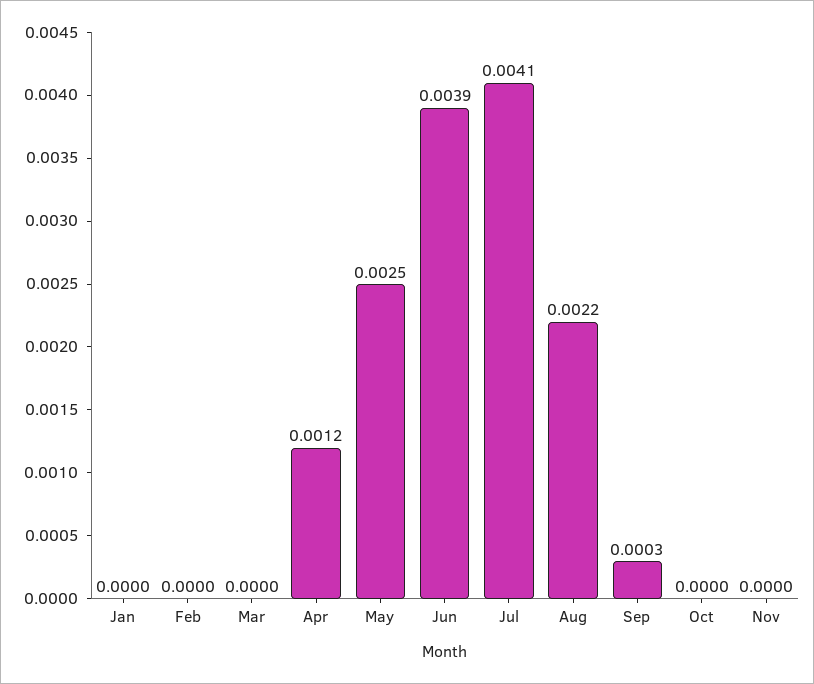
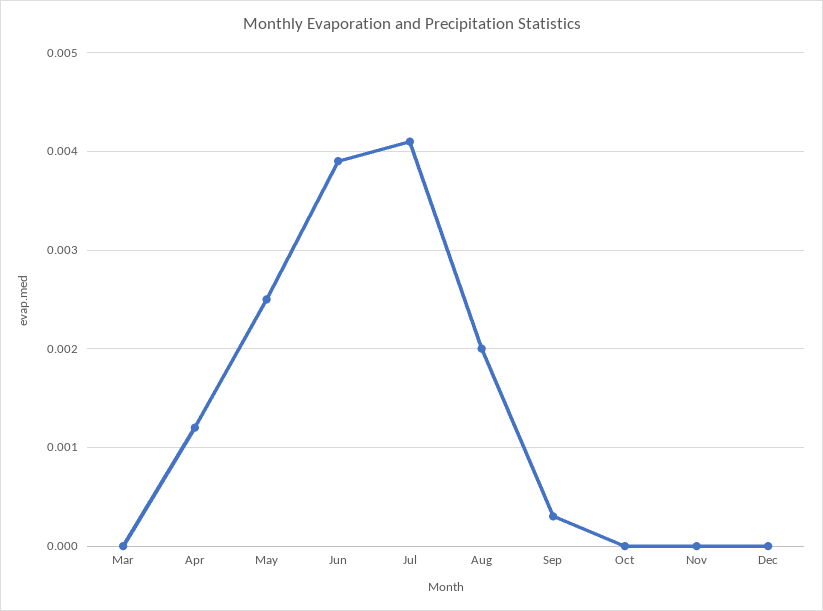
Jan: 0 -> none
Feb: 0 -> none
Aug: 0.0022 -> 0.002
Dec: none -> 0

